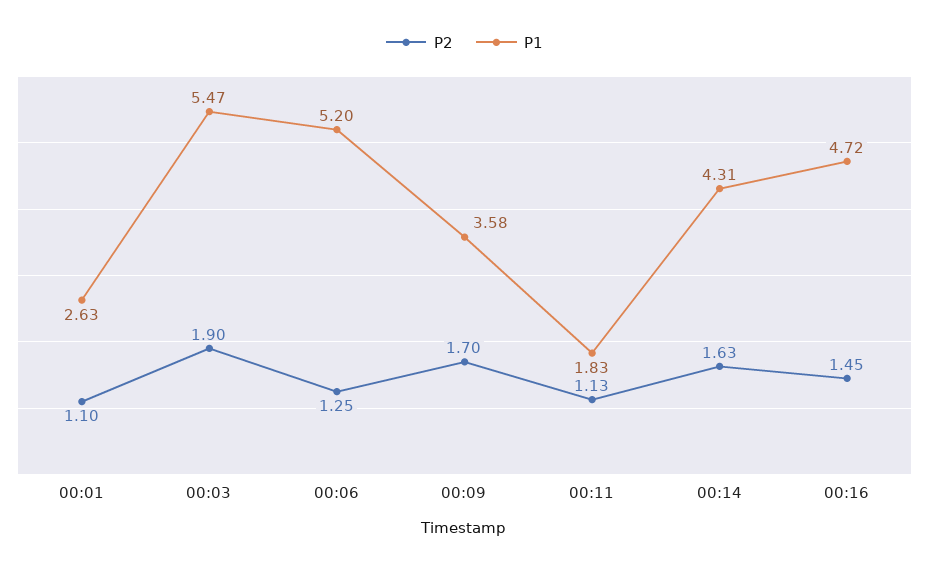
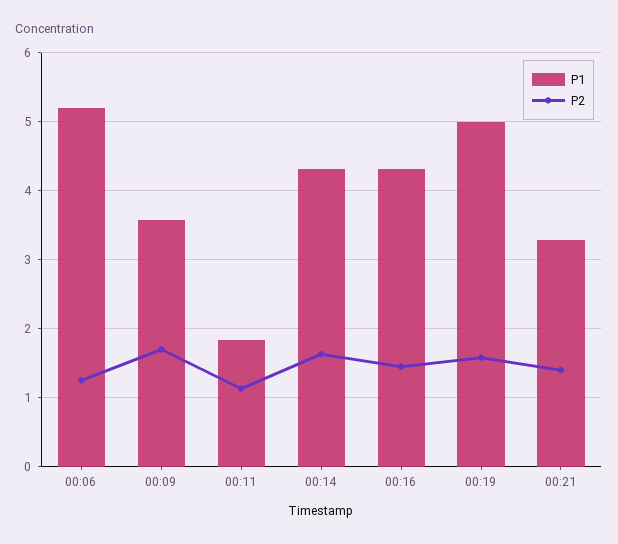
P2, 00:01: 1.1 -> none
P1, 00:01: 2.63 -> none
P2, 00:03: 1.9 -> none
P1, 00:03: 5.47 -> none
P1, 00:16: 4.72 -> 4.3
P1, 00:19: none -> 5
P2, 00:19: none -> 1.6
P1, 00:21: none -> 3.3
P2, 00:21: none -> 1.4

